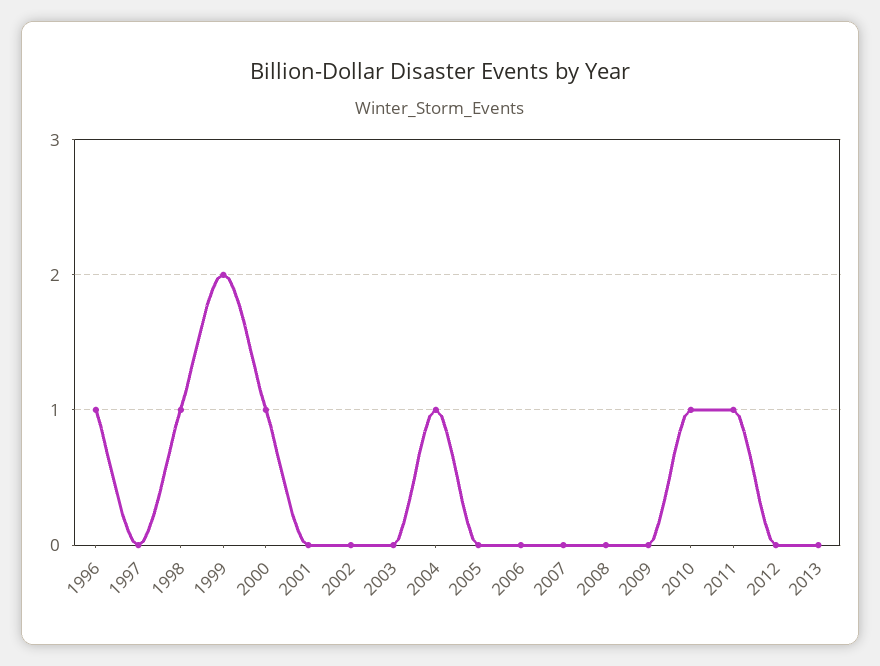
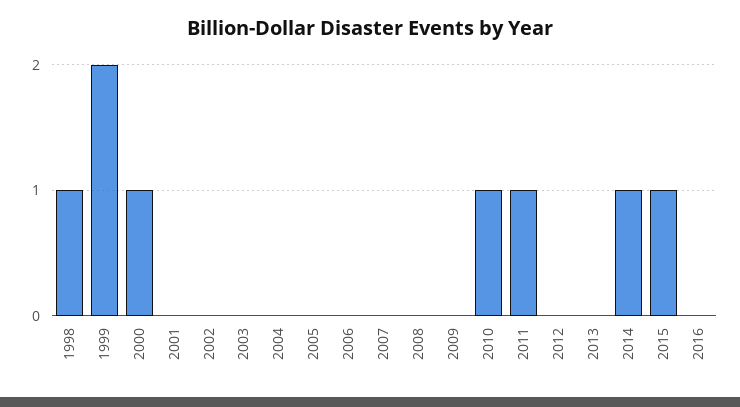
1996: 1 -> none
1997: 0 -> none
2004: 1 -> 0
2014: none -> 1
2015: none -> 1
2016: none -> 0

